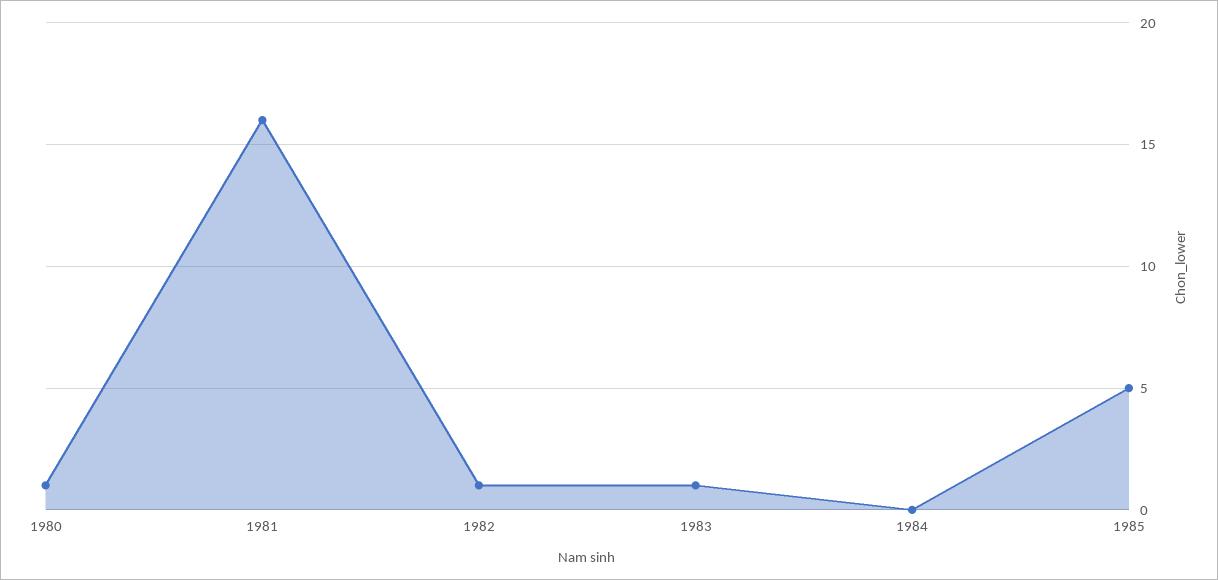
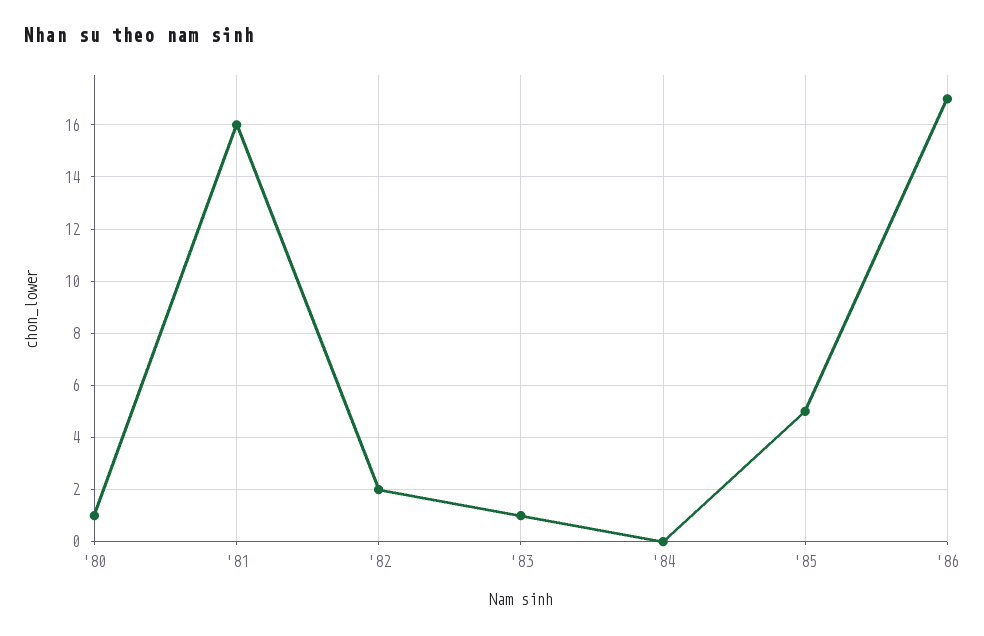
1982: 1 -> 2
'86: none -> 17

